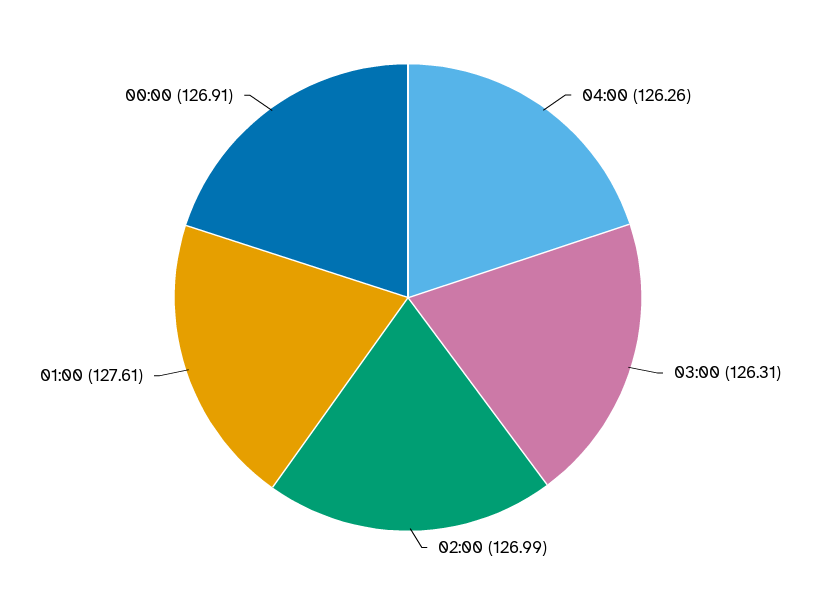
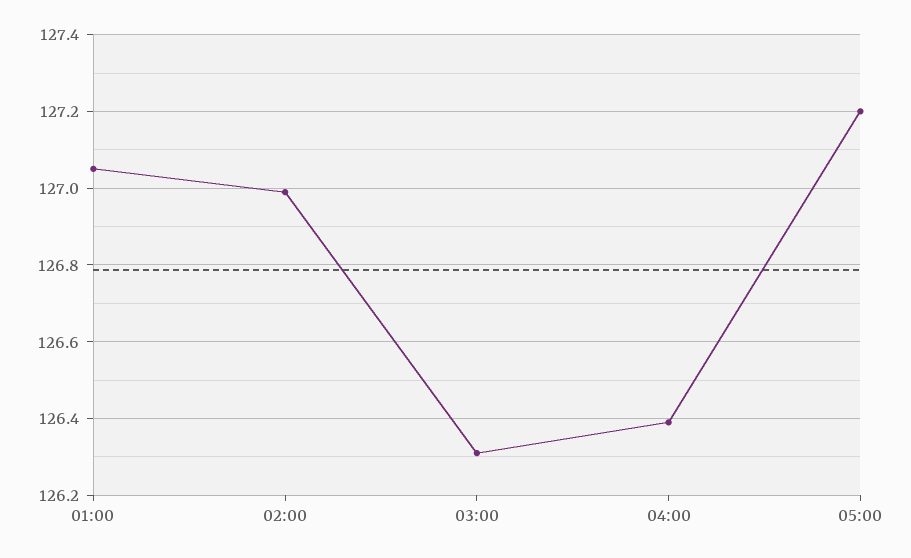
04:00: 126.26 -> 126.4
01:00: 127.61 -> 127.05
00:00: 126.91 -> none
05:00: none -> 127.2

